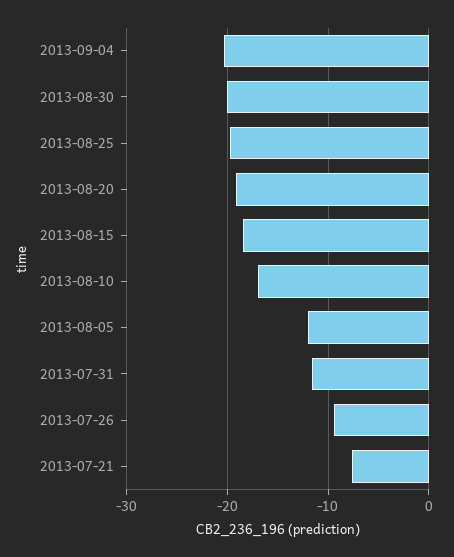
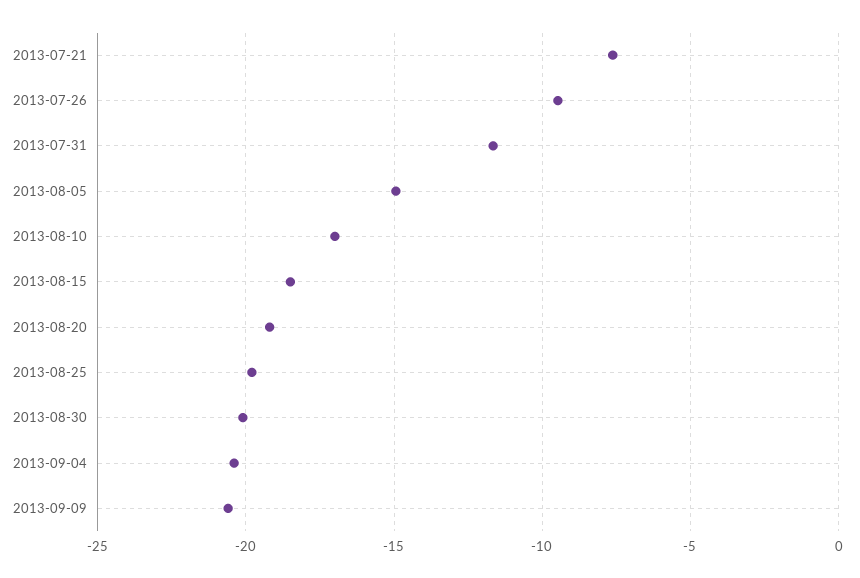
2013-08-05: -12 -> -15
2013-09-09: none -> -20.5

